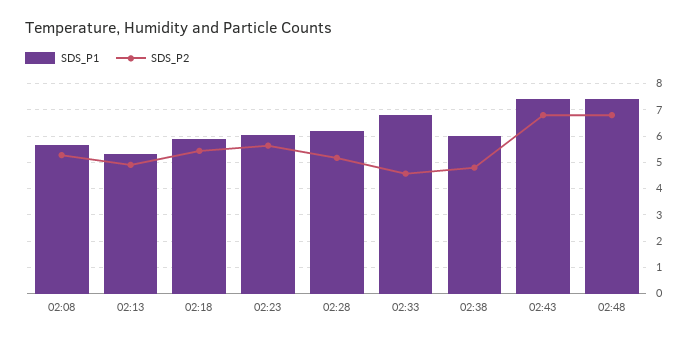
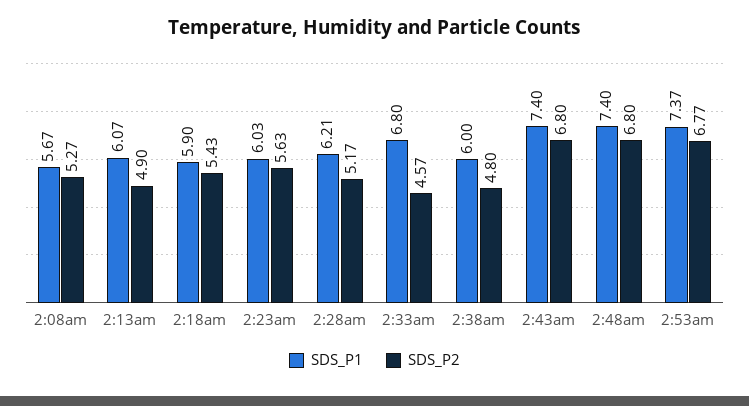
SDS_P1, 02:13: 5.25 -> 6.07
SDS_P1, 2:53am: none -> 7.37
SDS_P2, 2:53am: none -> 6.77

